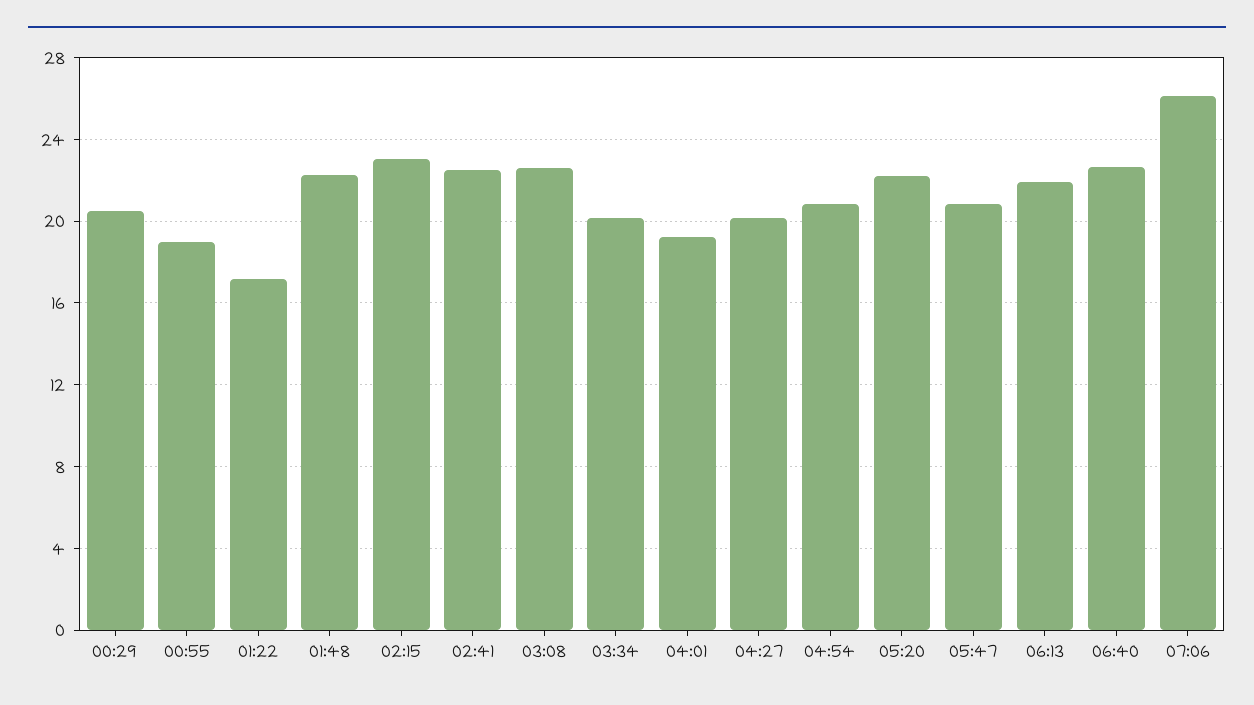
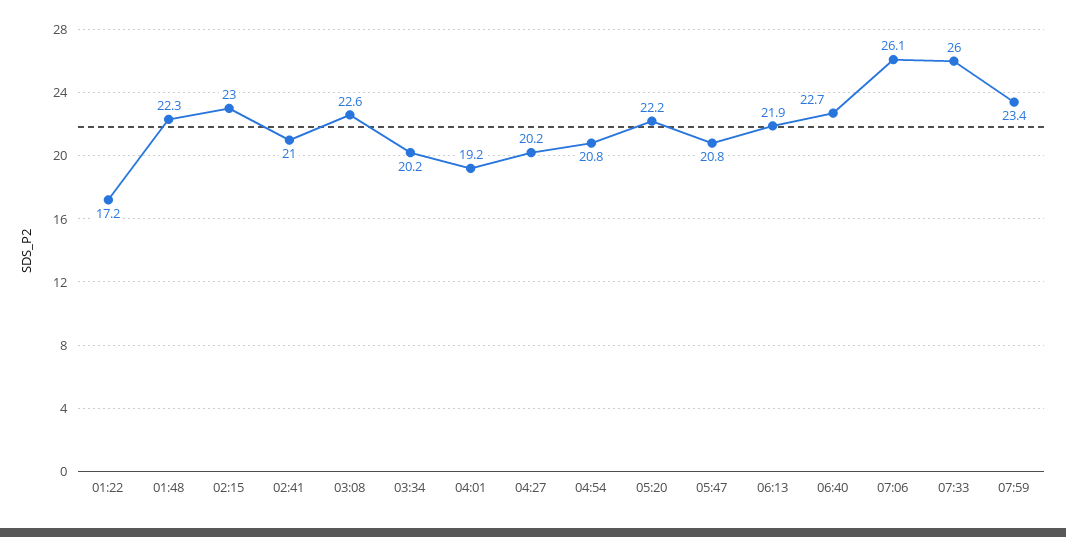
00:29: 20.5 -> none
00:55: 19 -> none
02:41: 22.5 -> 21
07:33: none -> 26
07:59: none -> 23.4

